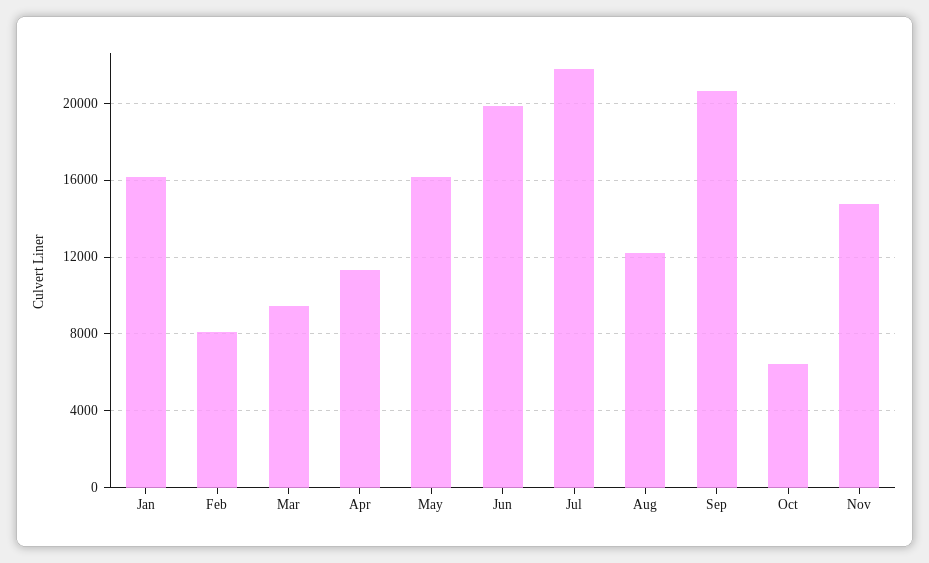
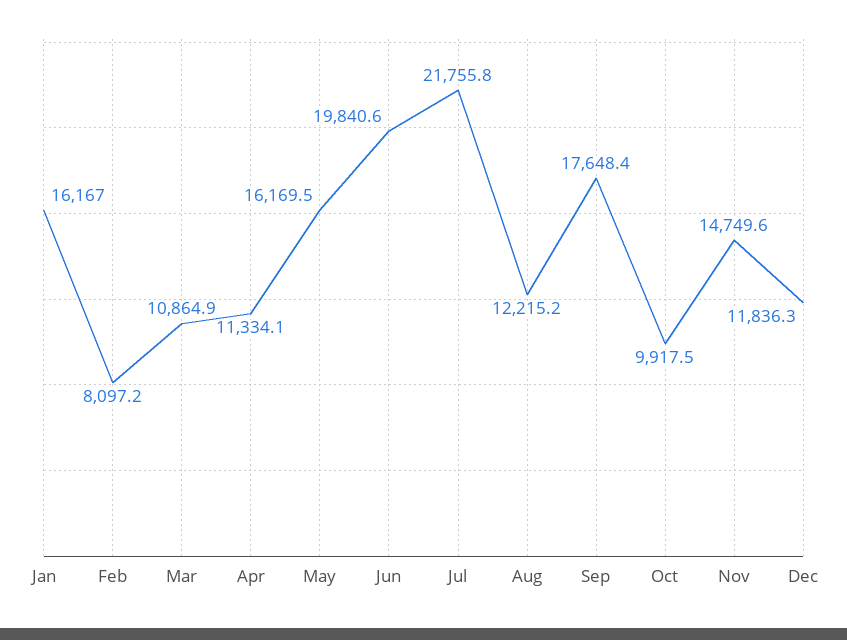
Mar: 9500 -> 10864.9
Sep: 20500 -> 17648.4
Oct: 6500 -> 9917.5
Dec: none -> 11836.3

